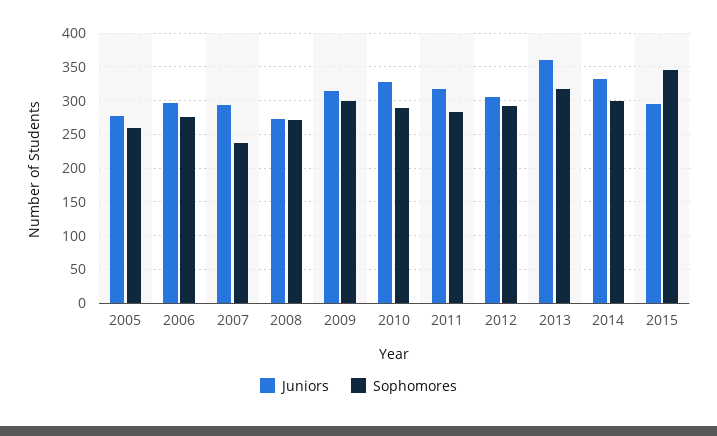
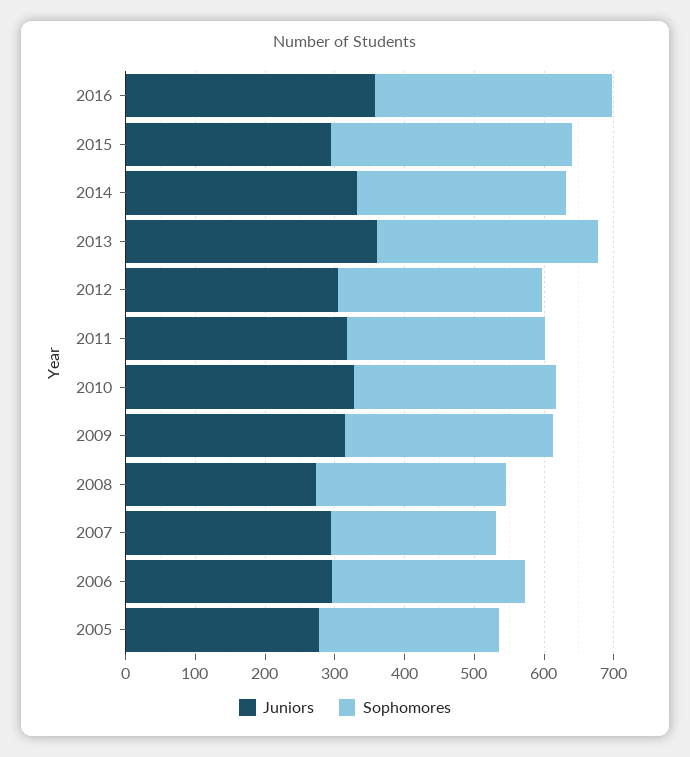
Juniors, 2016: none -> 360
Sophomores, 2016: none -> 340

